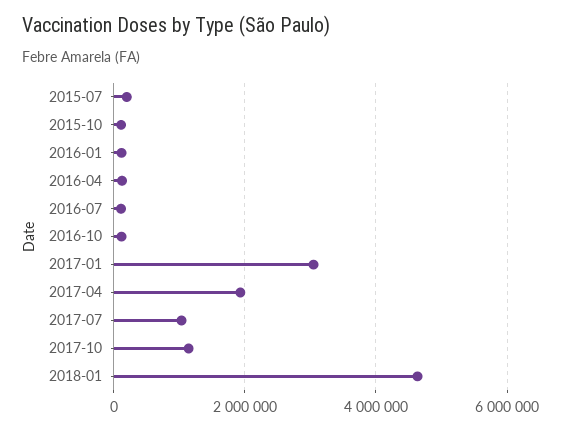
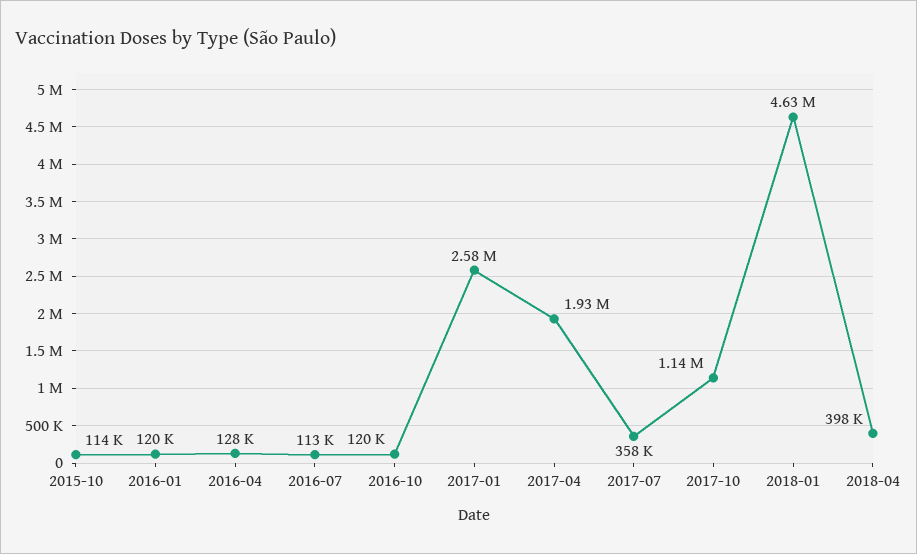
2015-07: 200000 -> none
2017-01: 3000000 -> 2580000
2017-07: 1000000 -> 358000
2018-04: none -> 398000

